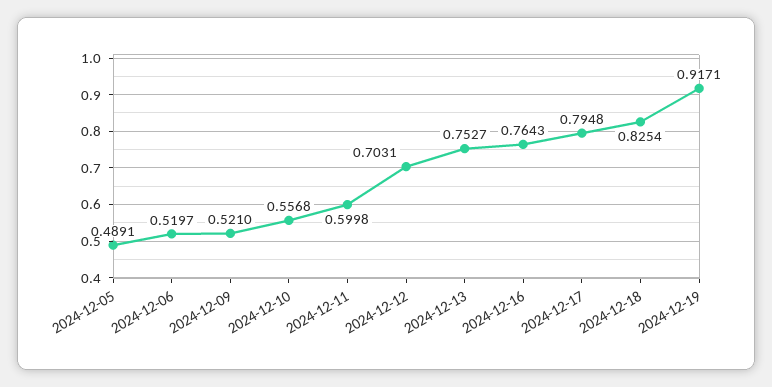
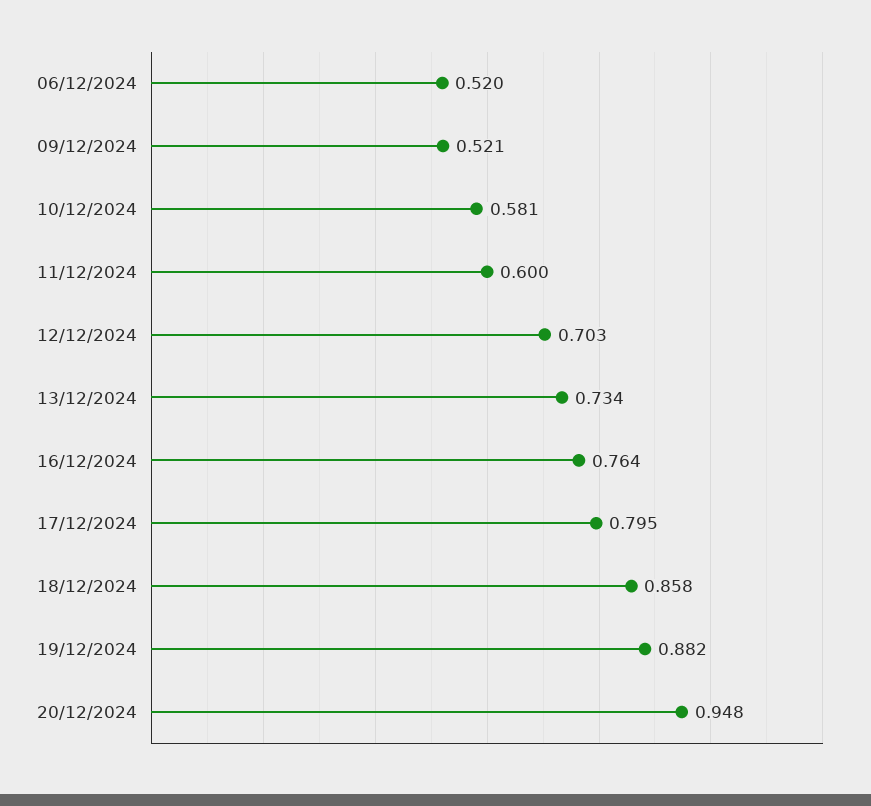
2024-12-05: 0.4891 -> none
2024-12-10: 0.5568 -> 0.581
2024-12-13: 0.7527 -> 0.734
2024-12-18: 0.8254 -> 0.858
2024-12-19: 0.9171 -> 0.882
20/12/2024: none -> 0.948

